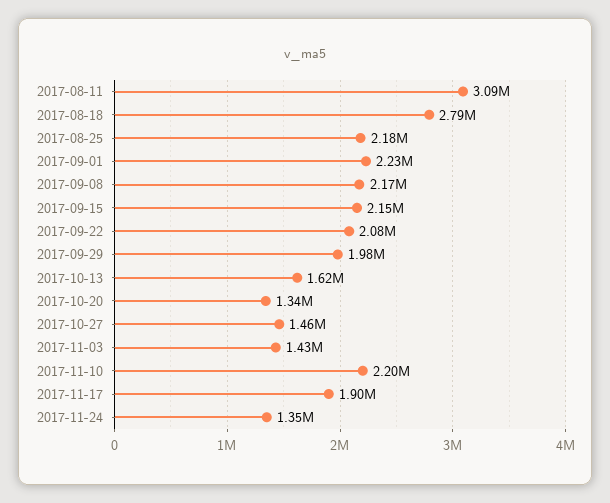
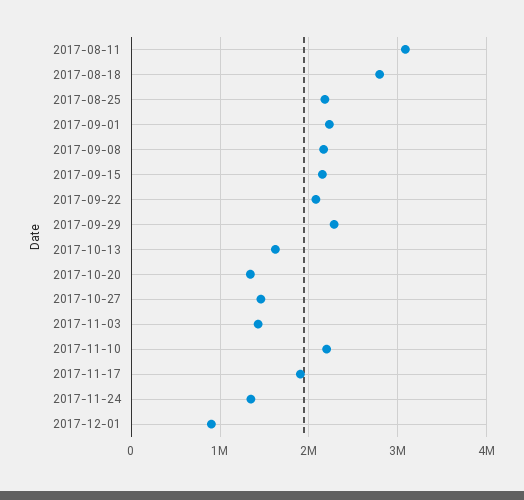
2017-09-29: 1980000 -> 2300000
2017-12-01: none -> 900000

